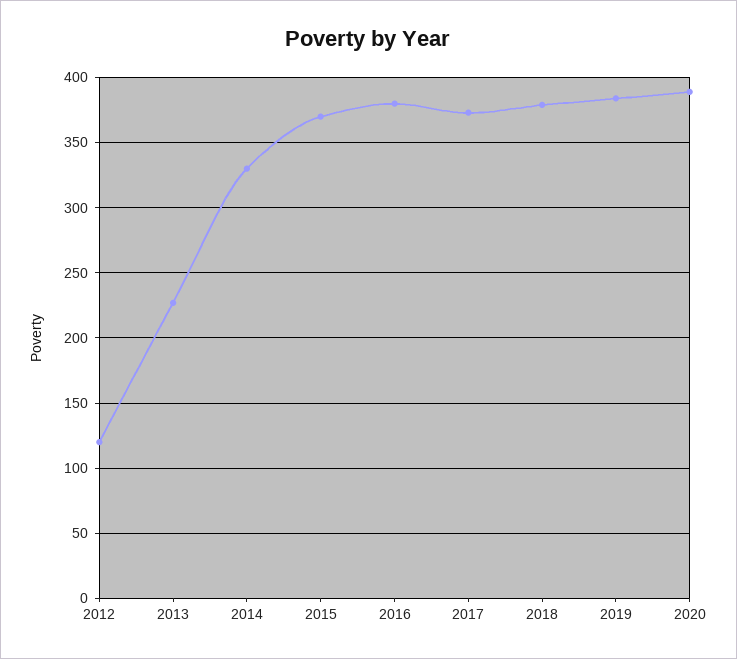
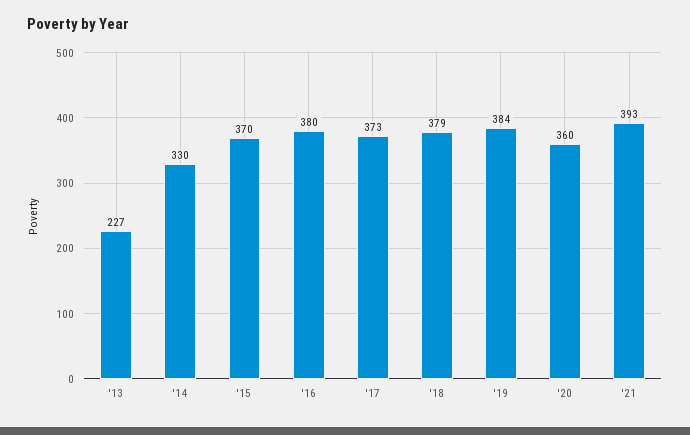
2012: 120 -> none
2020: 390 -> 360
'21: none -> 393

